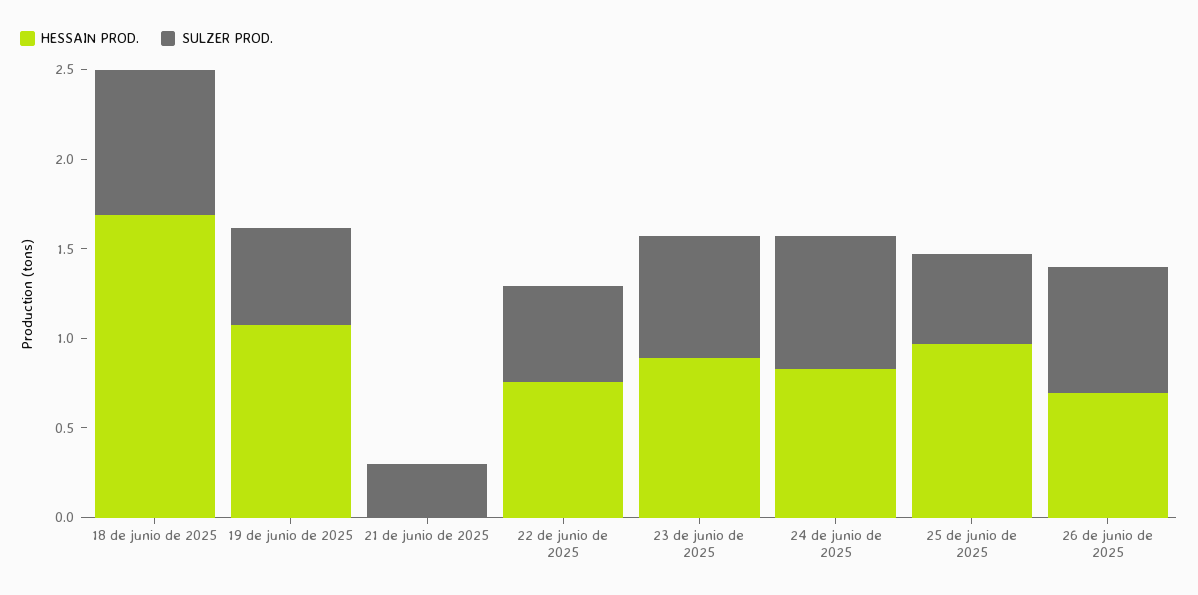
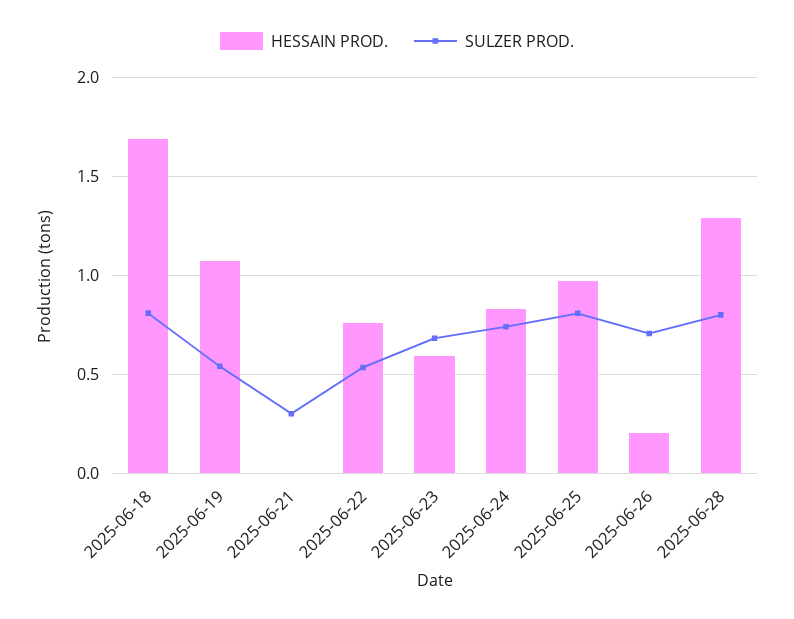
HESSAIN PROD., 23 de junio de 2025: 0.9 -> 0.6
SULZER PROD., 25 de junio de 2025: 0.5 -> 0.8
HESSAIN PROD., 26 de junio de 2025: 0.7 -> 0.2
HESSAIN PROD., 2025-06-28: none -> 1.3
SULZER PROD., 2025-06-28: none -> 0.8

